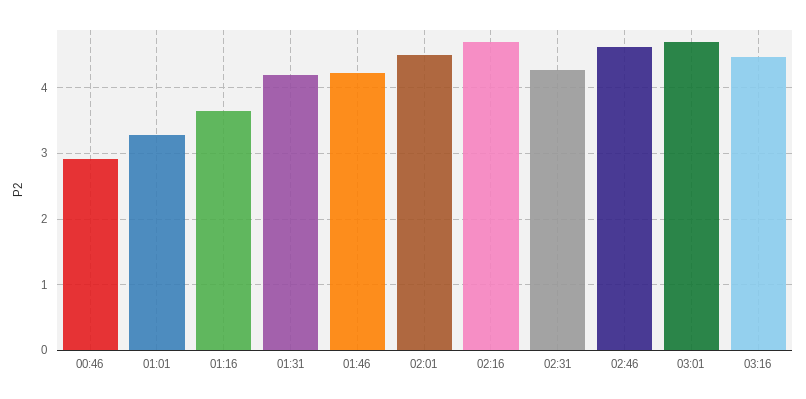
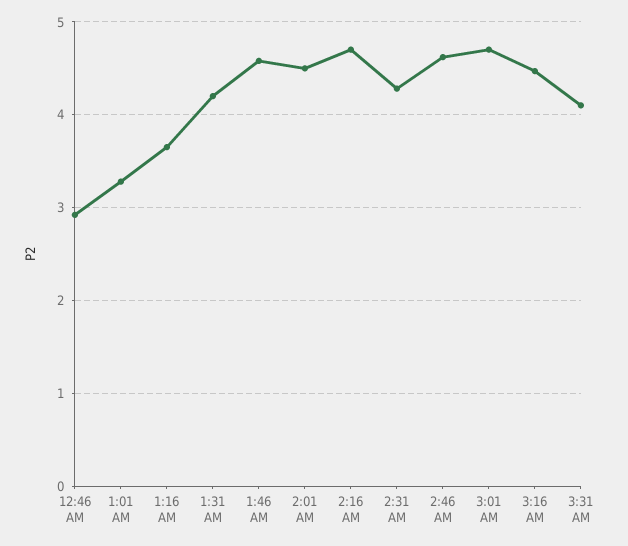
01:46: 4.2 -> 4.6
3:31 AM: none -> 4.1

